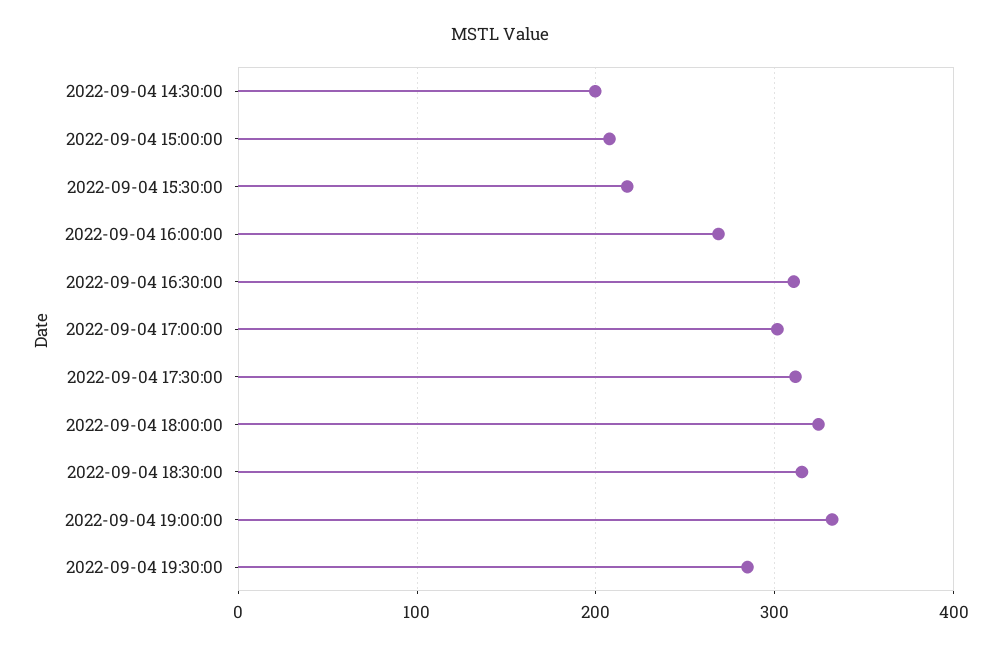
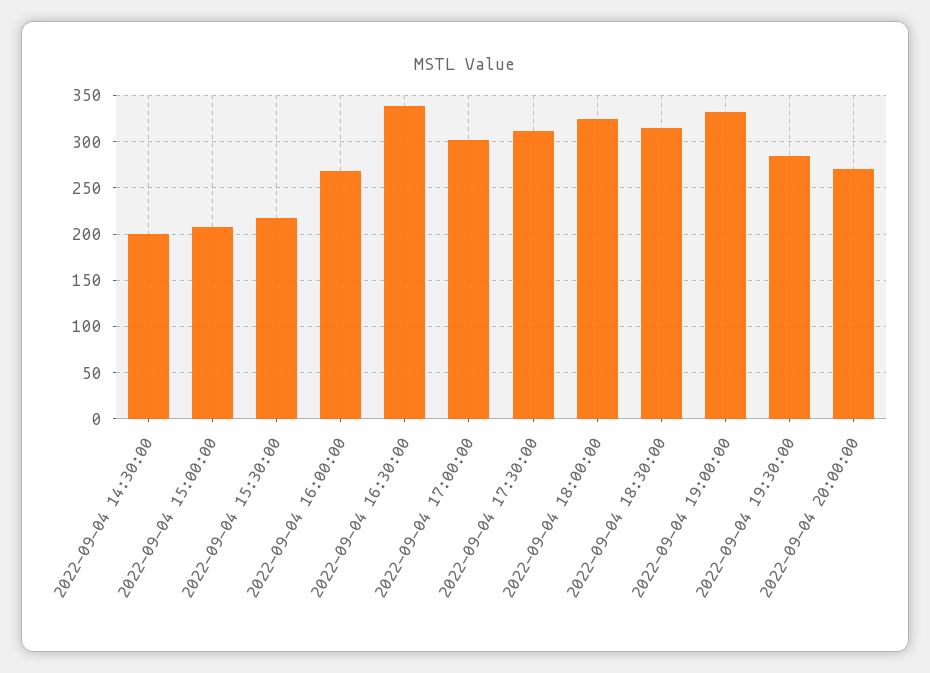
2022-09-04 16:30:00: 310 -> 340
2022-09-04 20:00:00: none -> 270

